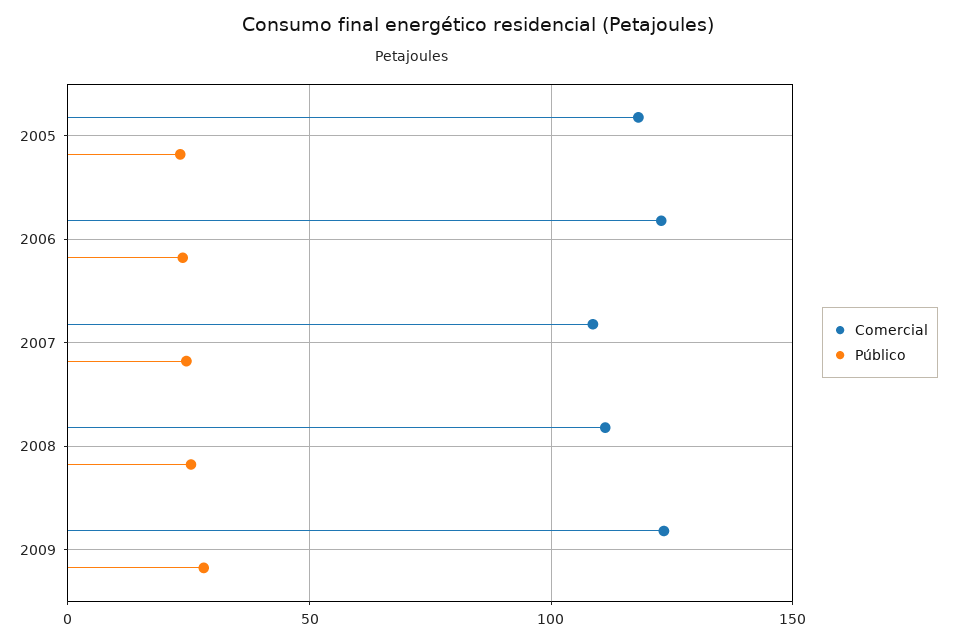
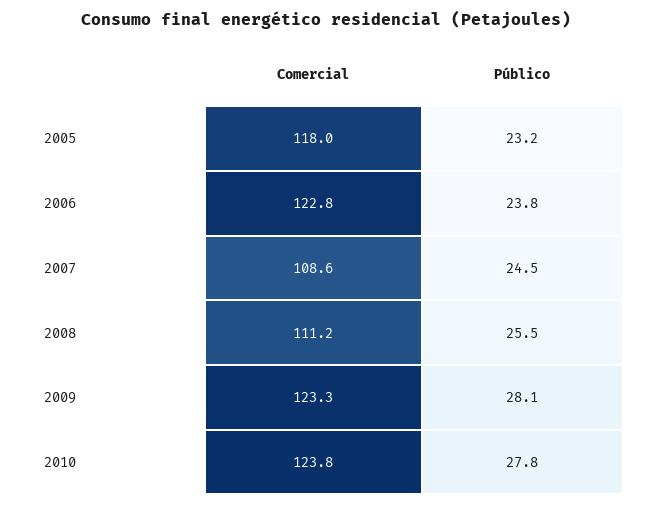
Comercial, 2010: none -> 123.8
Público, 2010: none -> 27.8

